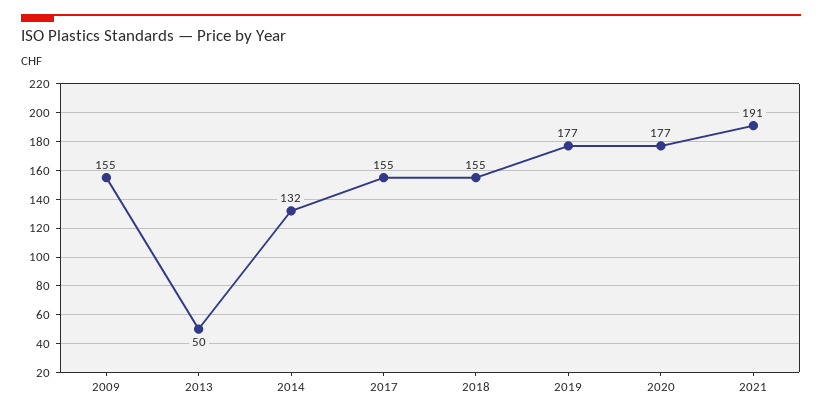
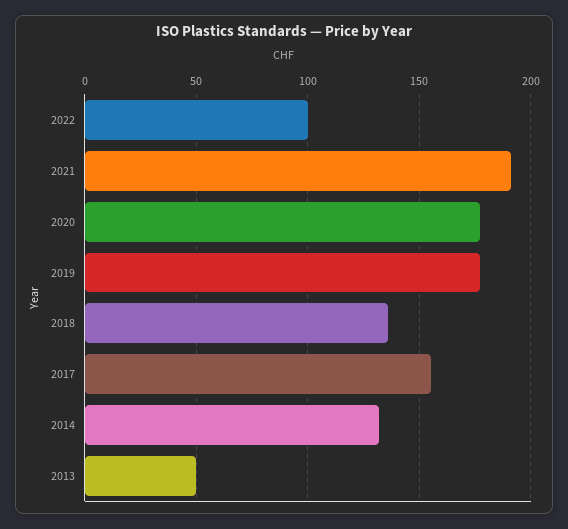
2009: 155 -> none
2018: 155 -> 135
2022: none -> 100

